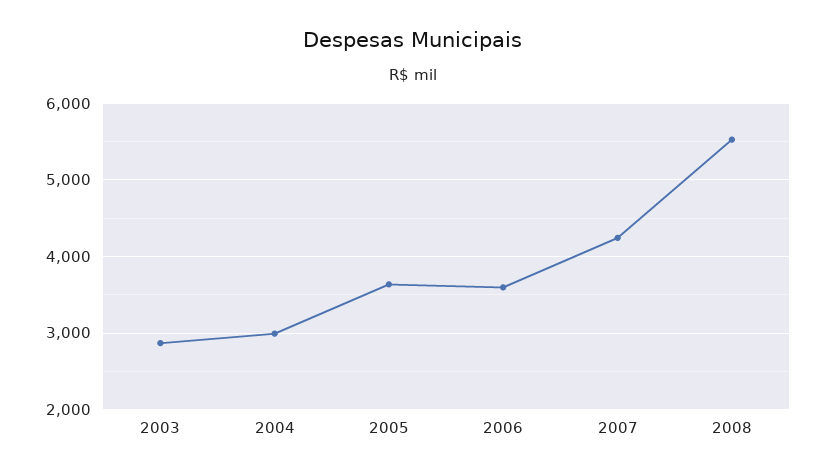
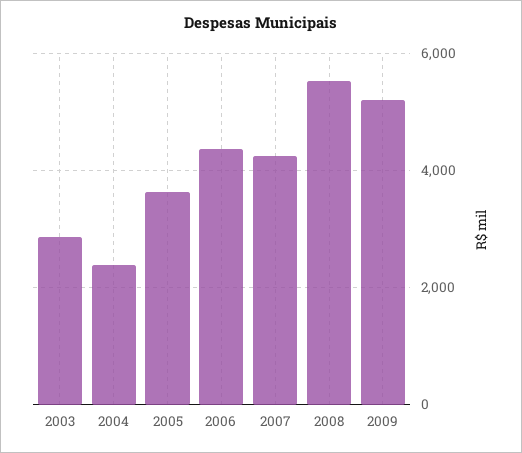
2004: 3000 -> 2400
2006: 3600 -> 4400
2009: none -> 5200

